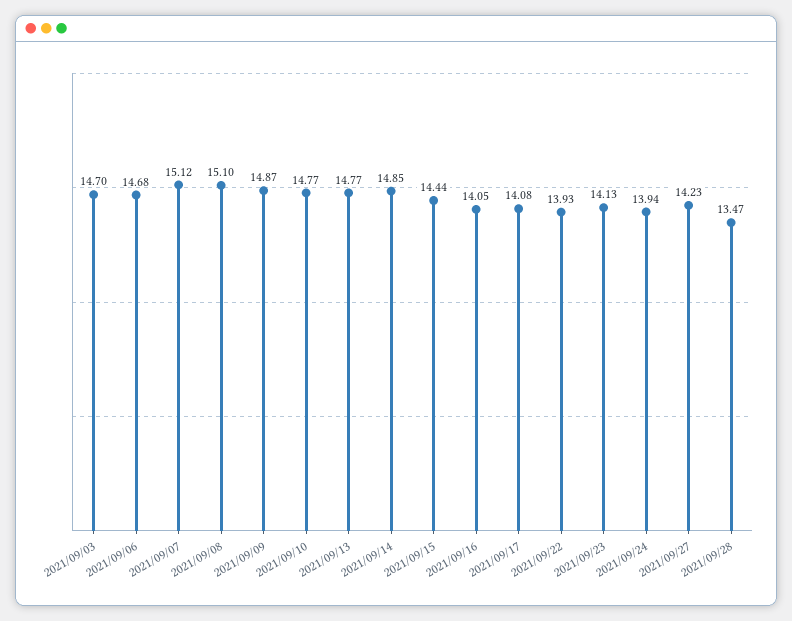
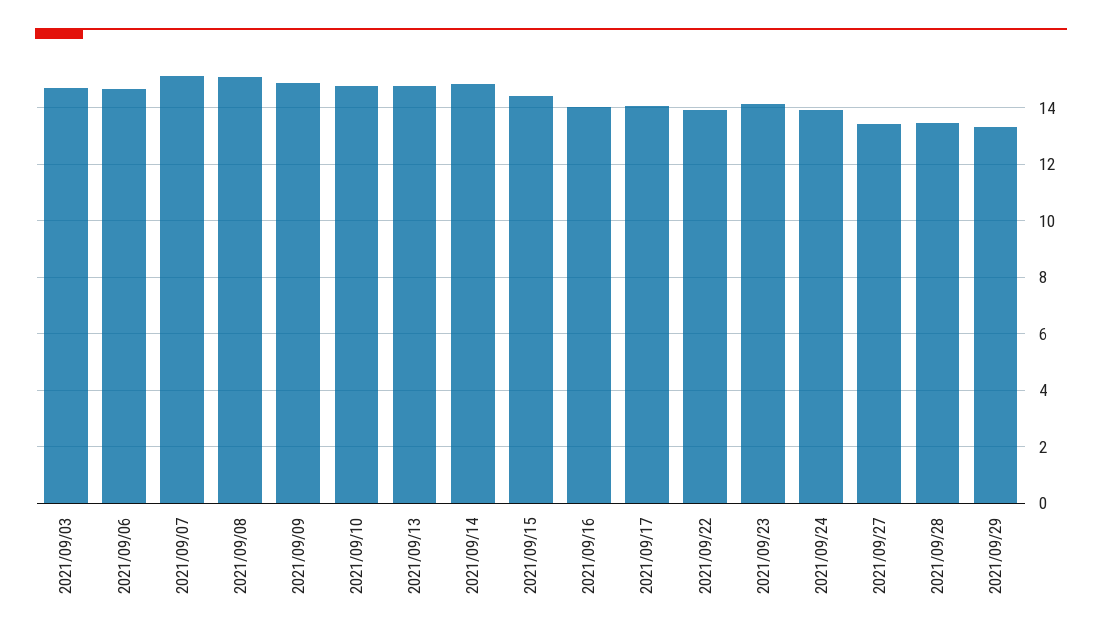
2021/09/27: 14.23 -> 13.5
2021/09/29: none -> 13.25

